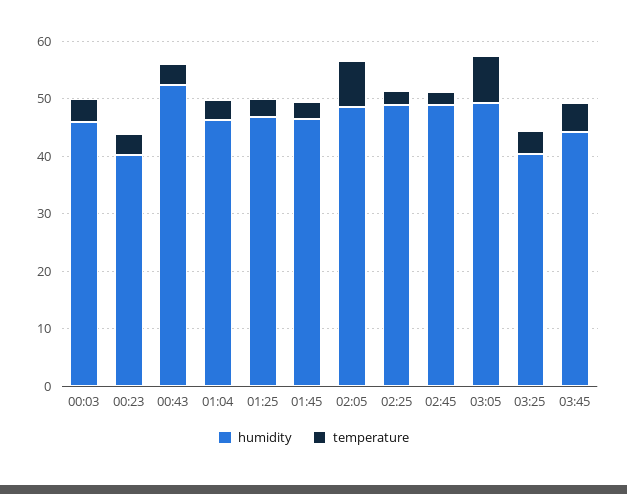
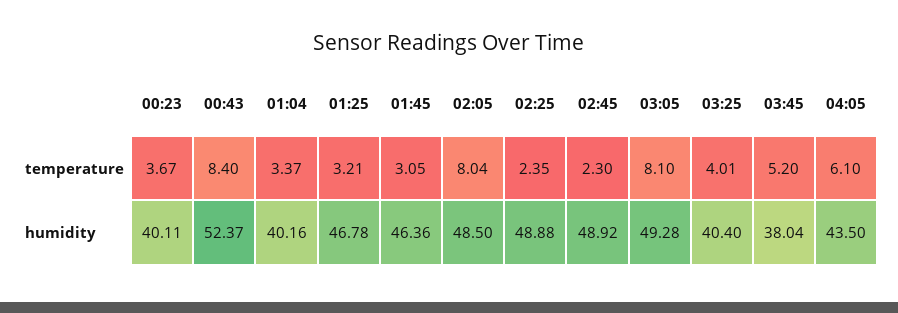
humidity, 00:03: 46 -> none
temperature, 00:03: 4 -> none
temperature, 00:43: 4 -> 8.4
humidity, 01:04: 46 -> 40.16
humidity, 03:45: 44 -> 38.04
temperature, 04:05: none -> 6.1
humidity, 04:05: none -> 43.5

